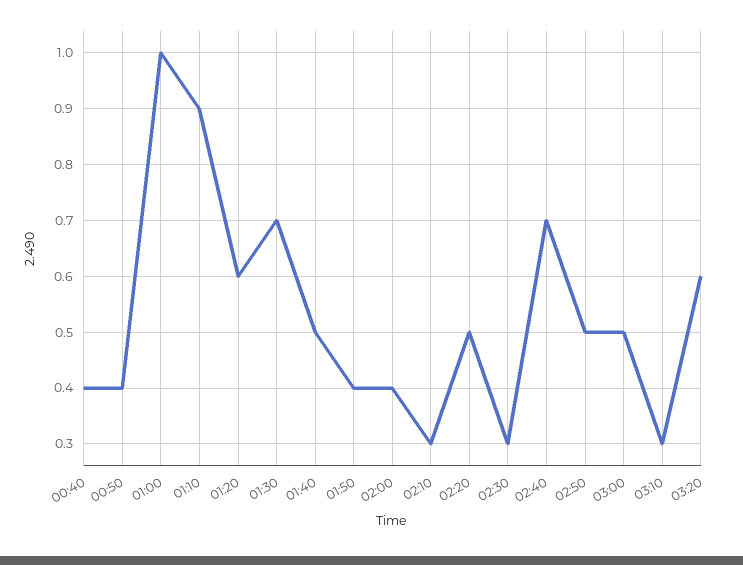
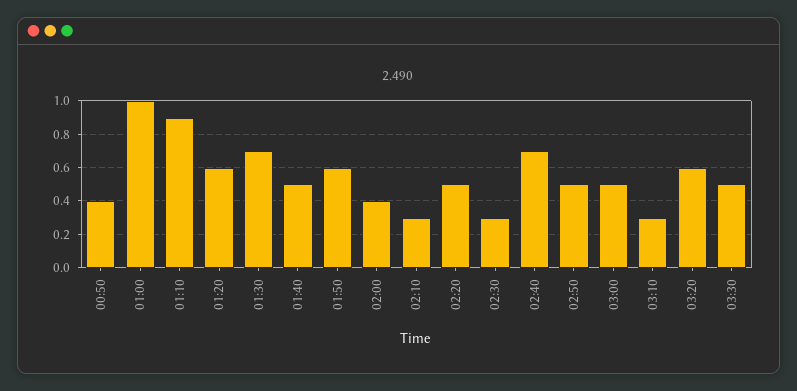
00:40: 0.4 -> none
01:50: 0.4 -> 0.6
03:30: none -> 0.5

